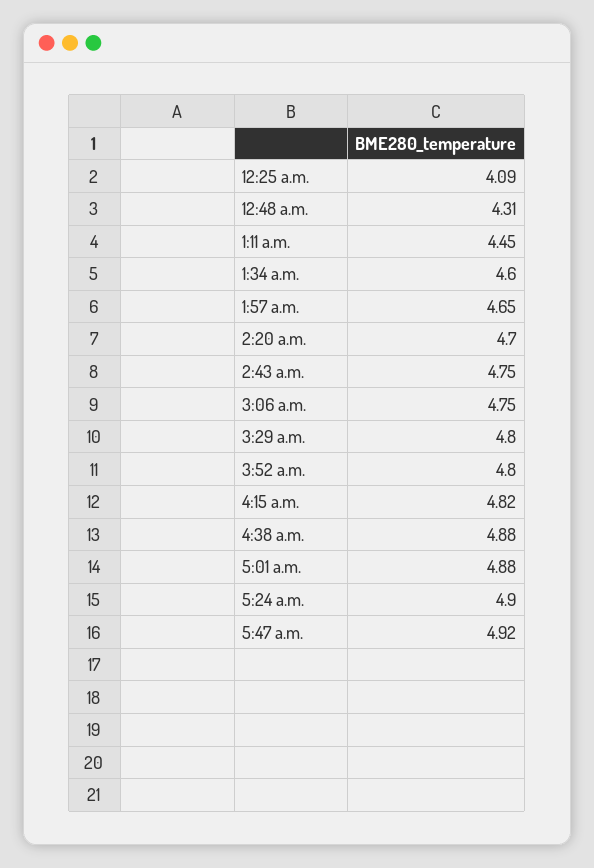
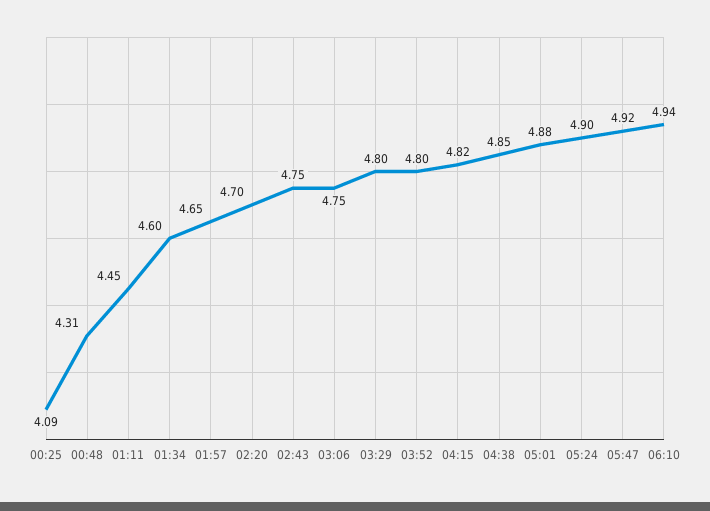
4:38 a.m.: 4.88 -> 4.85
06:10: none -> 4.94

